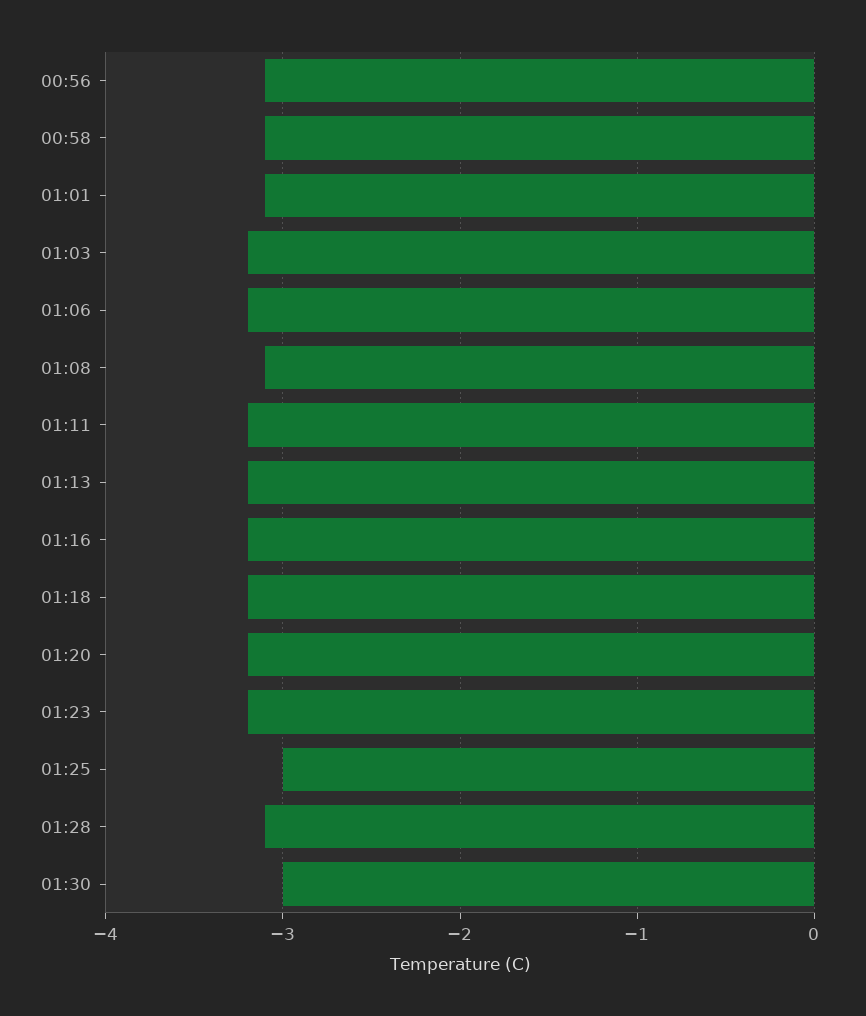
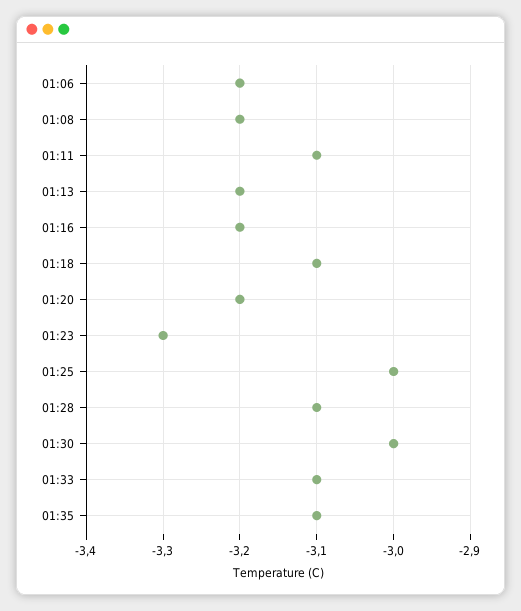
00:56: -3.1 -> none
00:58: -3.1 -> none
01:01: -3.1 -> none
01:03: -3.2 -> none
01:08: -3.1 -> -3.2
01:11: -3.2 -> -3.1
01:18: -3.2 -> -3.1
01:23: -3.2 -> -3.3
01:33: none -> -3.1
01:35: none -> -3.1

